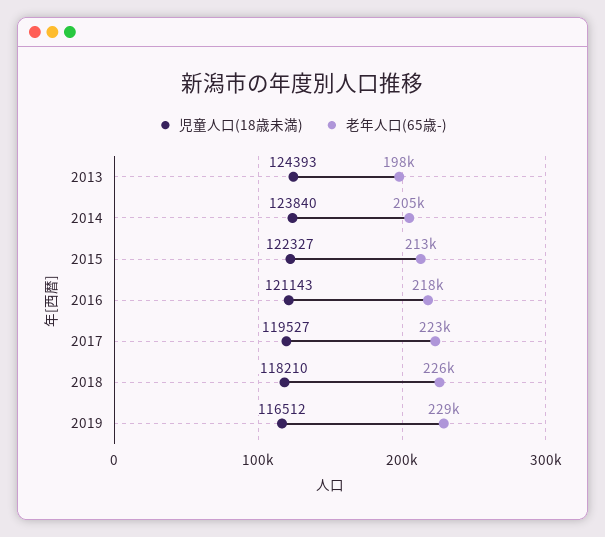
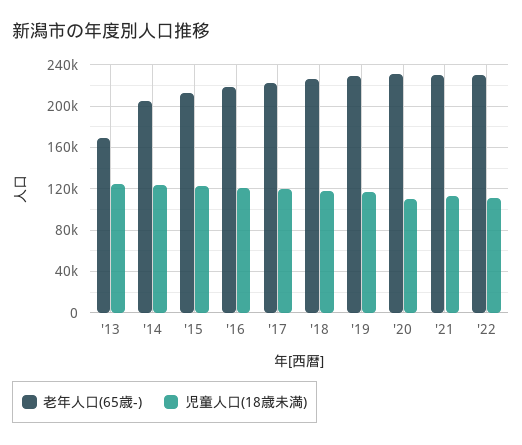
老年人口(65歳-), 2013: 198000 -> 170000
老年人口(65歳-), '20: none -> 230000
児童人口(18歳未満), '20: none -> 110000
老年人口(65歳-), '21: none -> 230000
児童人口(18歳未満), '21: none -> 110000
老年人口(65歳-), '22: none -> 230000
児童人口(18歳未満), '22: none -> 110000

